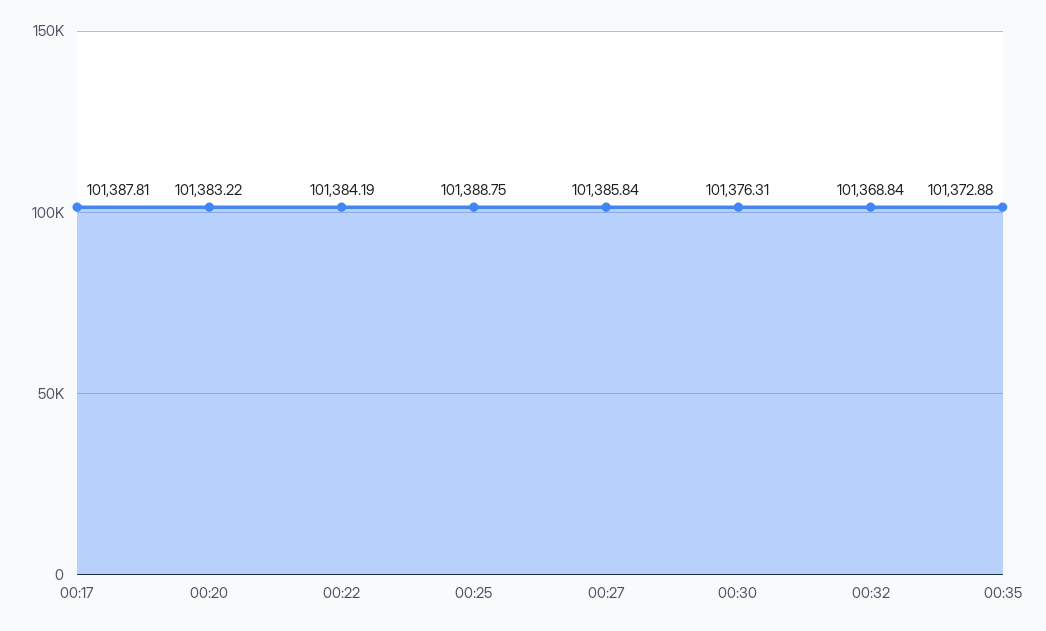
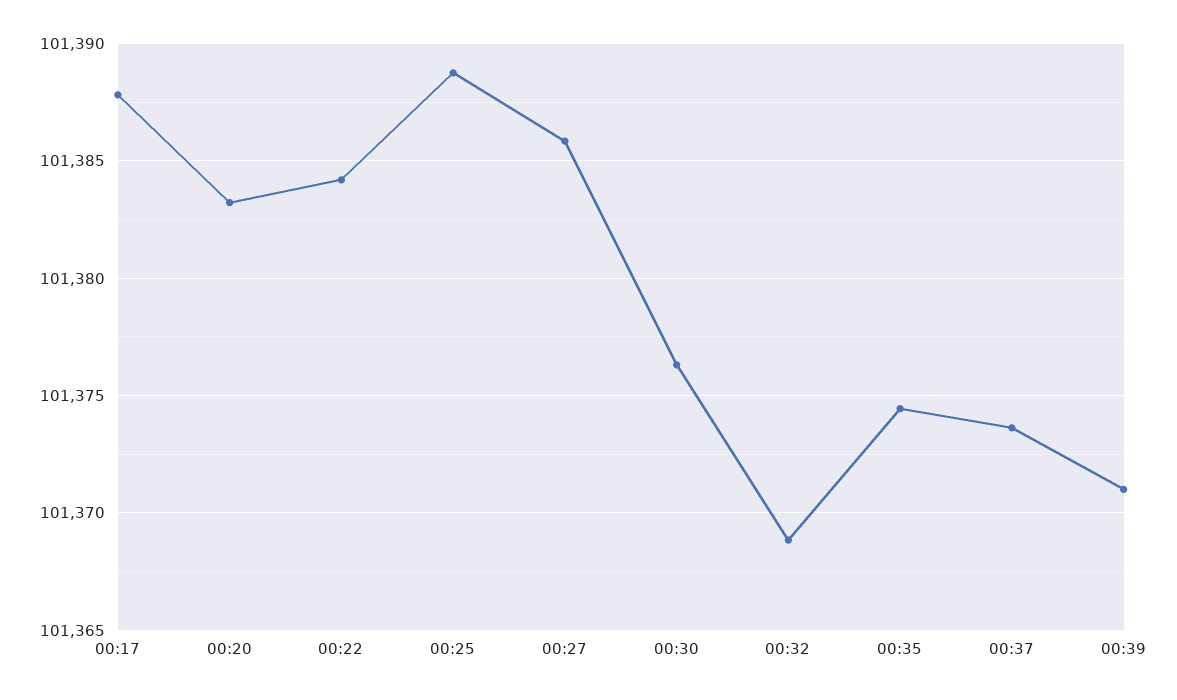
00:35: 101372.88 -> 101374.5
00:37: none -> 101373.5
00:39: none -> 101371

